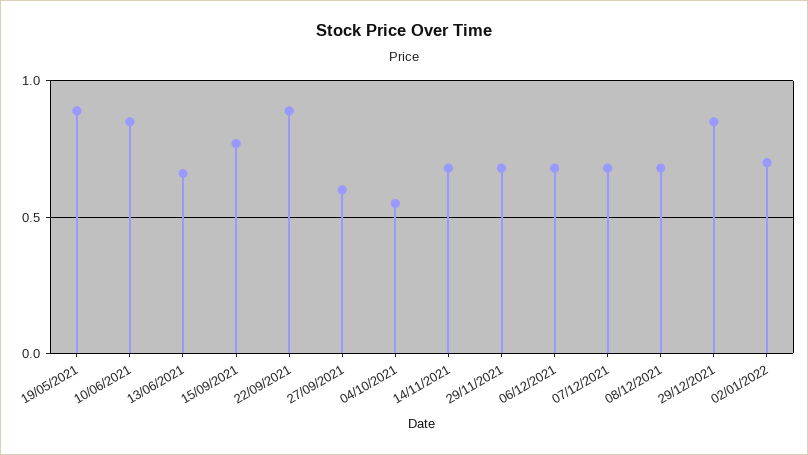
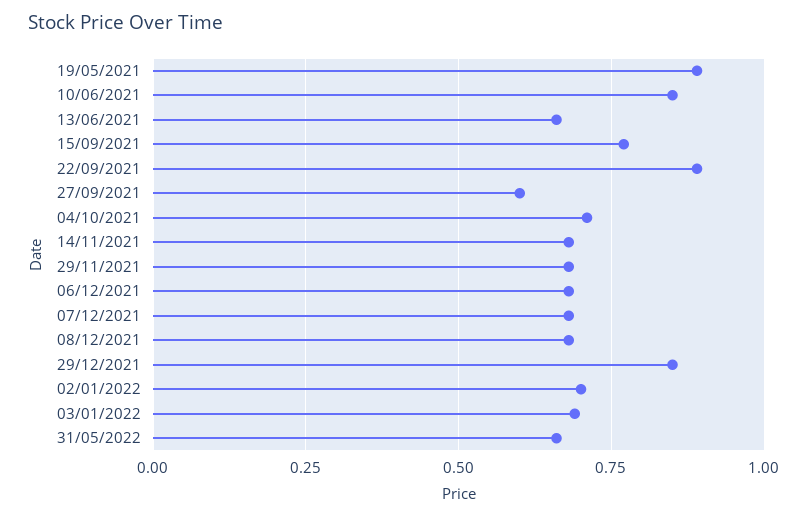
04/10/2021: 0.55 -> 0.7
03/01/2022: none -> 0.7
31/05/2022: none -> 0.65

